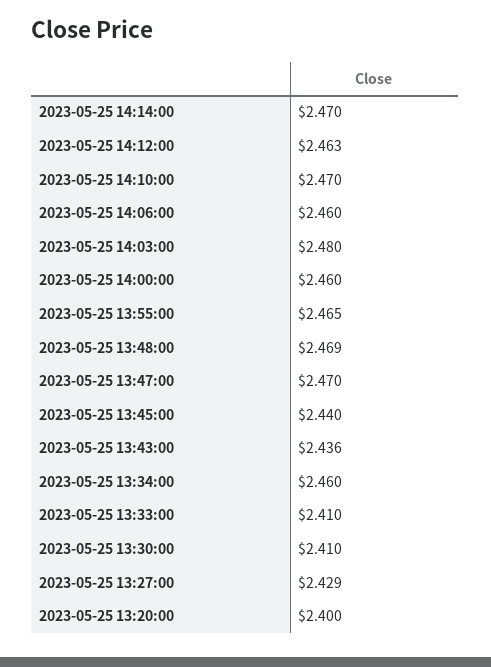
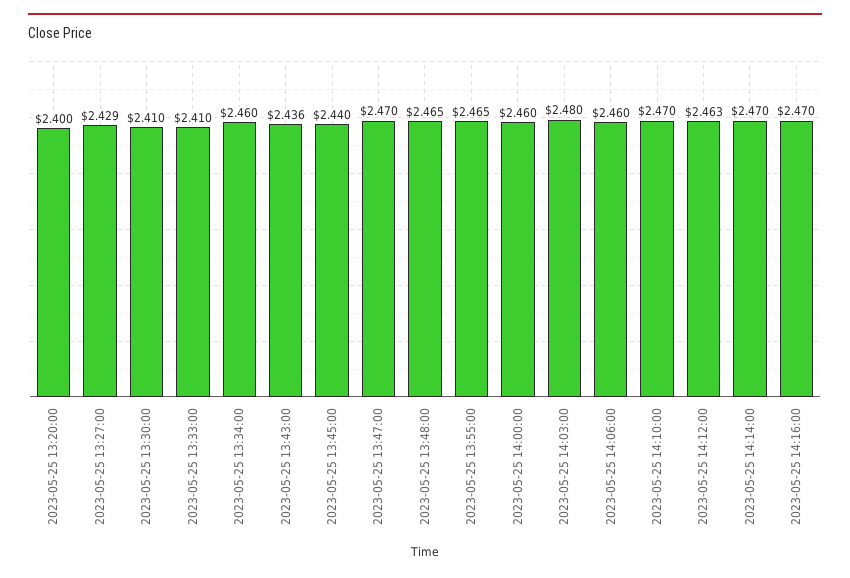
2023-05-25 13:48:00: 2.469 -> 2.465
2023-05-25 14:16:00: none -> 2.47

